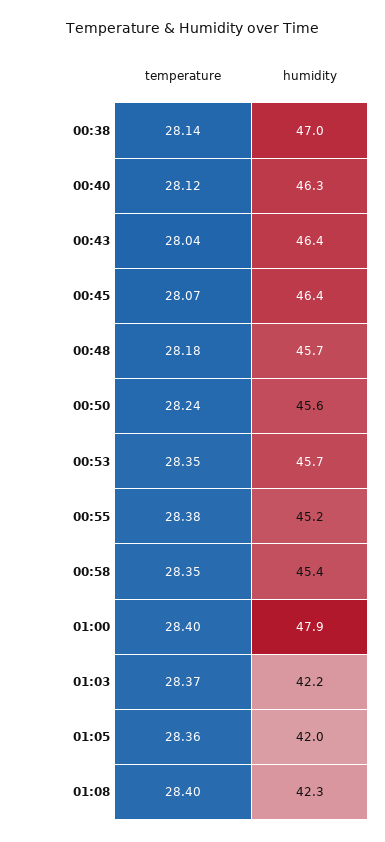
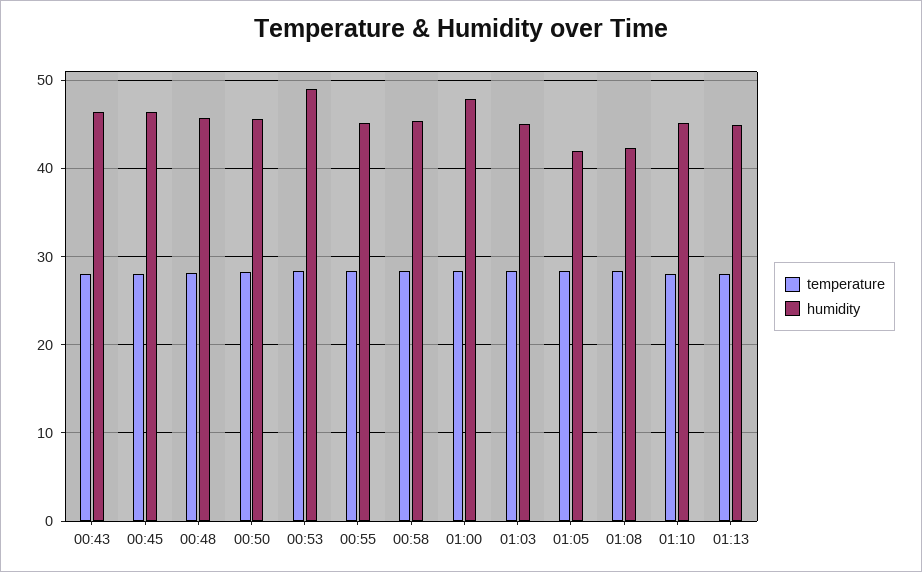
temperature, 00:38: 28.14 -> none
humidity, 00:38: 47 -> none
temperature, 00:40: 28.12 -> none
humidity, 00:40: 46.3 -> none
humidity, 00:53: 45.7 -> 49
humidity, 01:03: 42.2 -> 45
temperature, 01:10: none -> 28
humidity, 01:10: none -> 45
temperature, 01:13: none -> 28
humidity, 01:13: none -> 45

